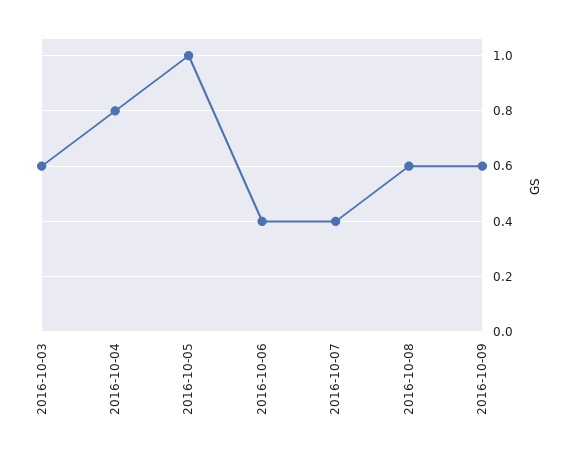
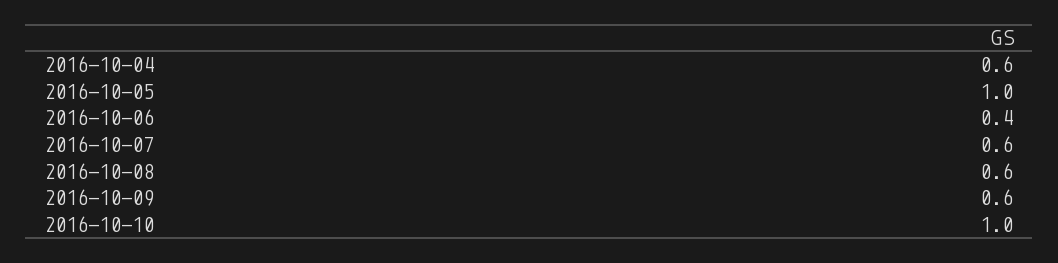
2016-10-03: 0.6 -> none
2016-10-04: 0.8 -> 0.6
2016-10-07: 0.4 -> 0.6
2016-10-10: none -> 1

